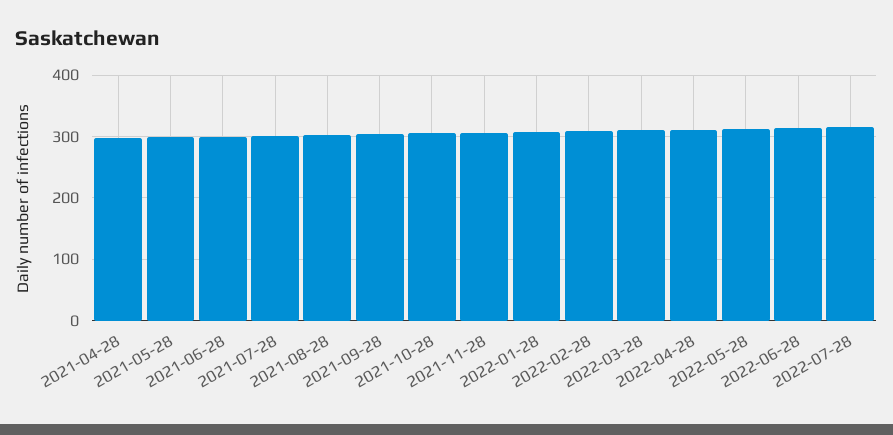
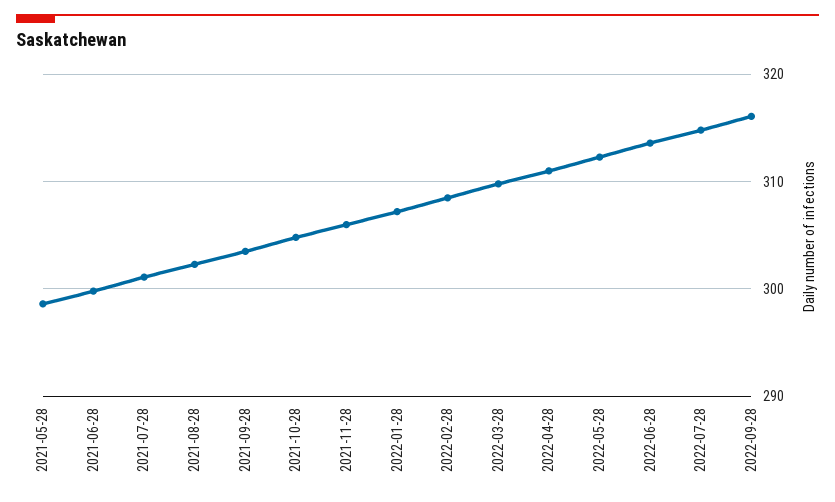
2021-04-28: 300 -> none
2022-09-28: none -> 316

